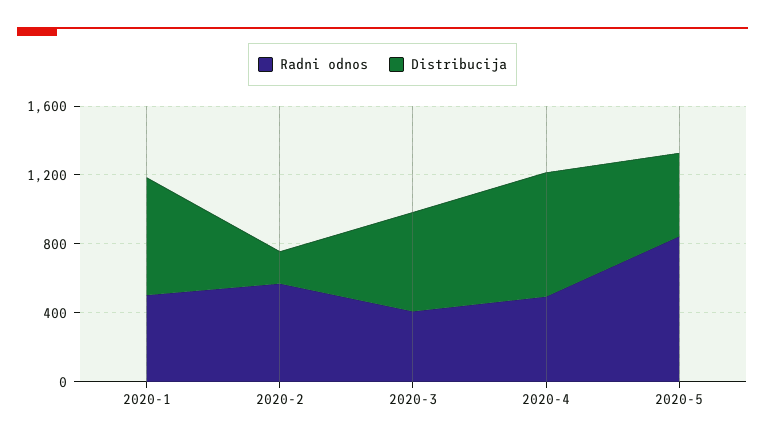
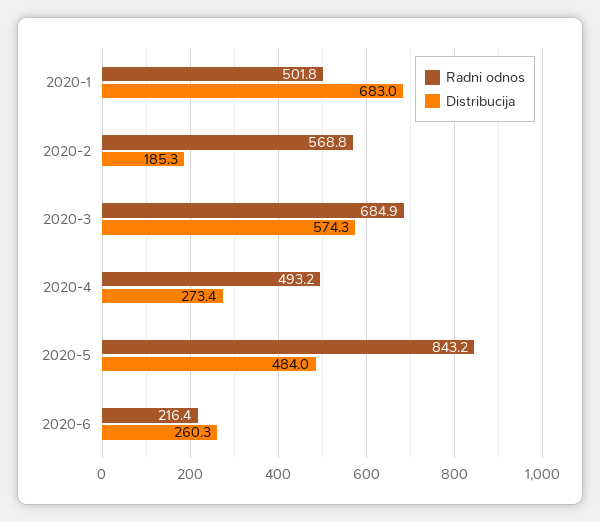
Radni odnos, 2020-3: 400 -> 684.9
Distribucija, 2020-4: 700 -> 273.4
Radni odnos, 2020-6: none -> 216.4
Distribucija, 2020-6: none -> 260.3

